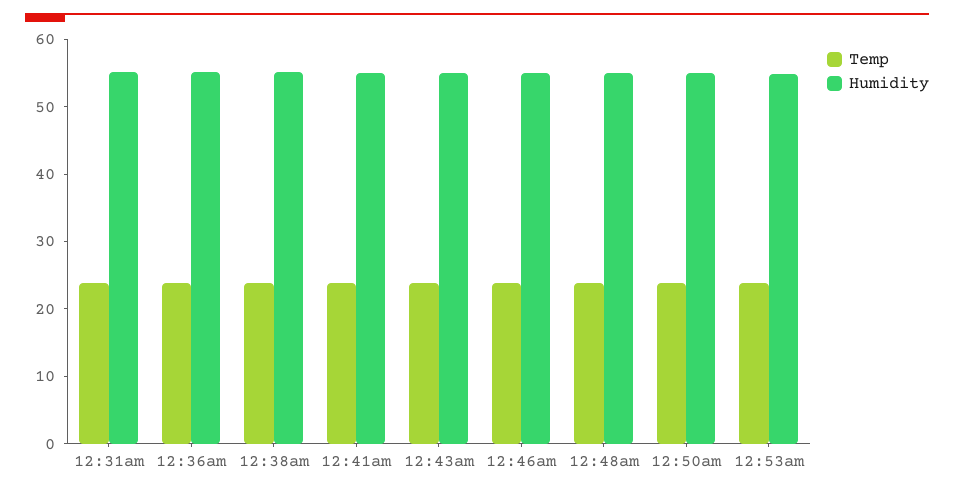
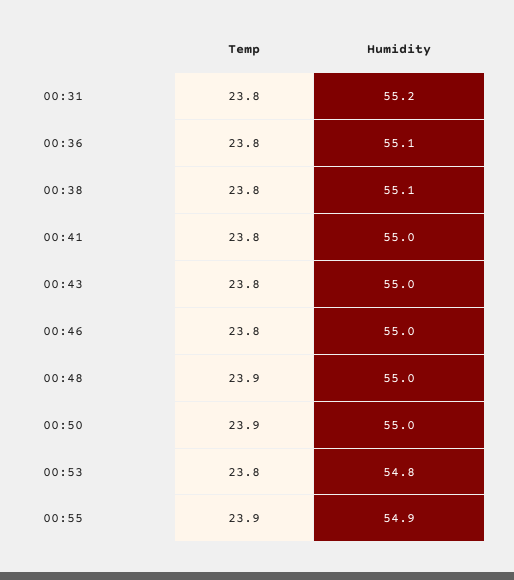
Temp, 00:55: none -> 23.9
Humidity, 00:55: none -> 54.9

